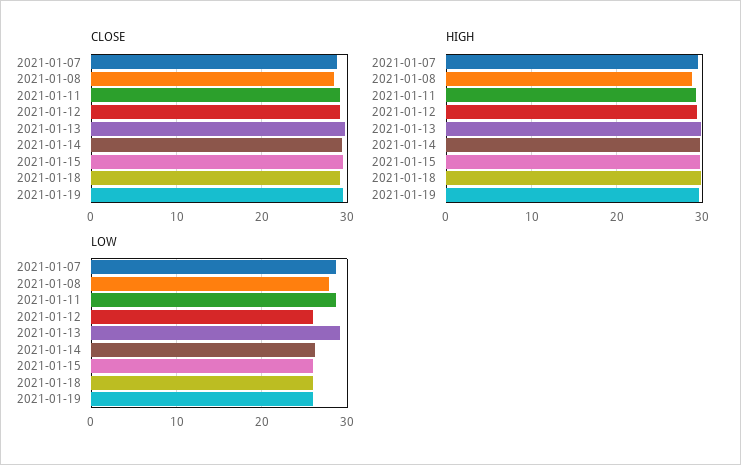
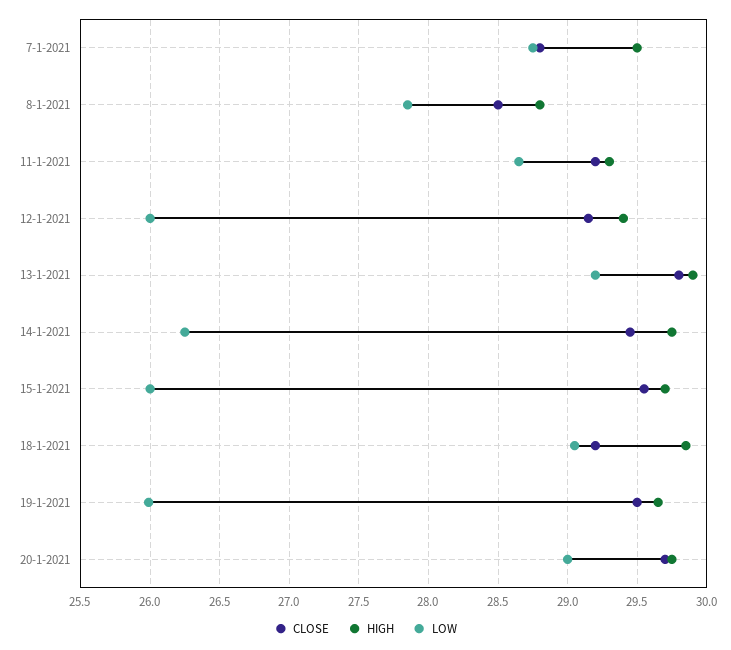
LOW, 2021-01-18: 26 -> 29.05
CLOSE, 20-1-2021: none -> 29.7
HIGH, 20-1-2021: none -> 29.75
LOW, 20-1-2021: none -> 29

